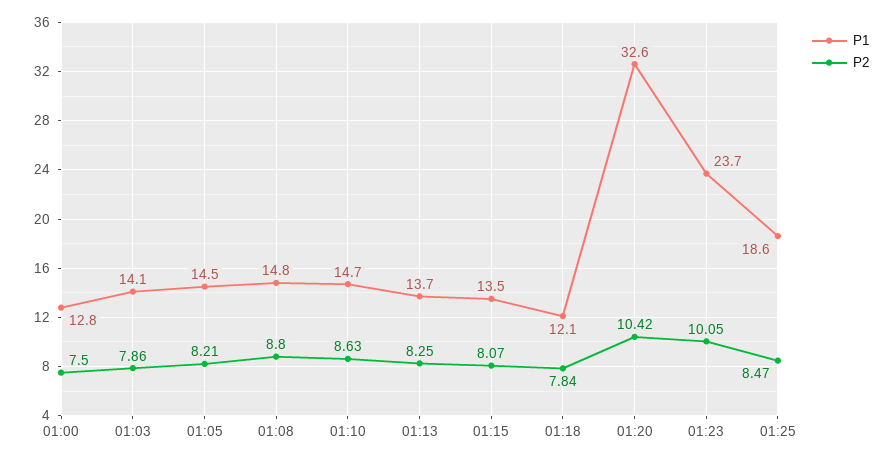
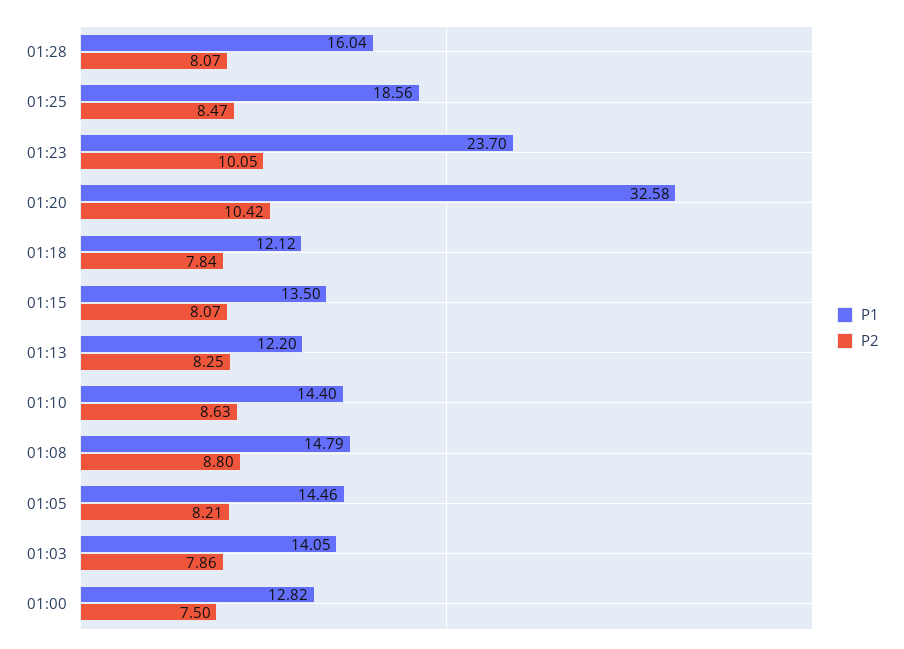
P1, 01:10: 14.7 -> 14.4
P1, 01:13: 13.7 -> 12.2
P1, 01:28: none -> 16.04
P2, 01:28: none -> 8.07

